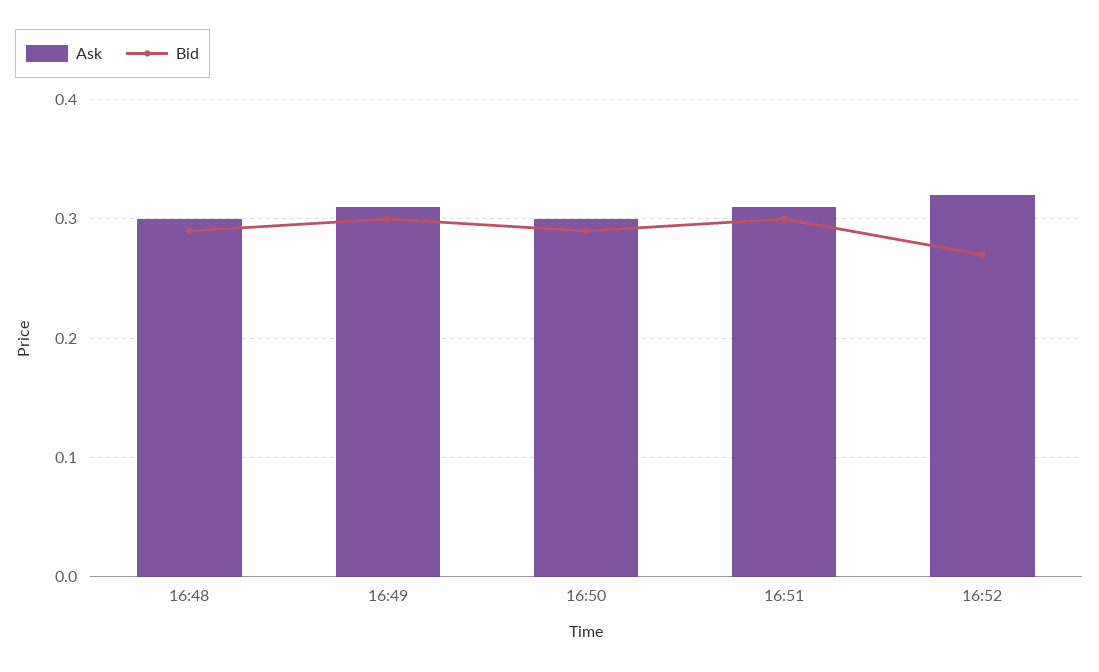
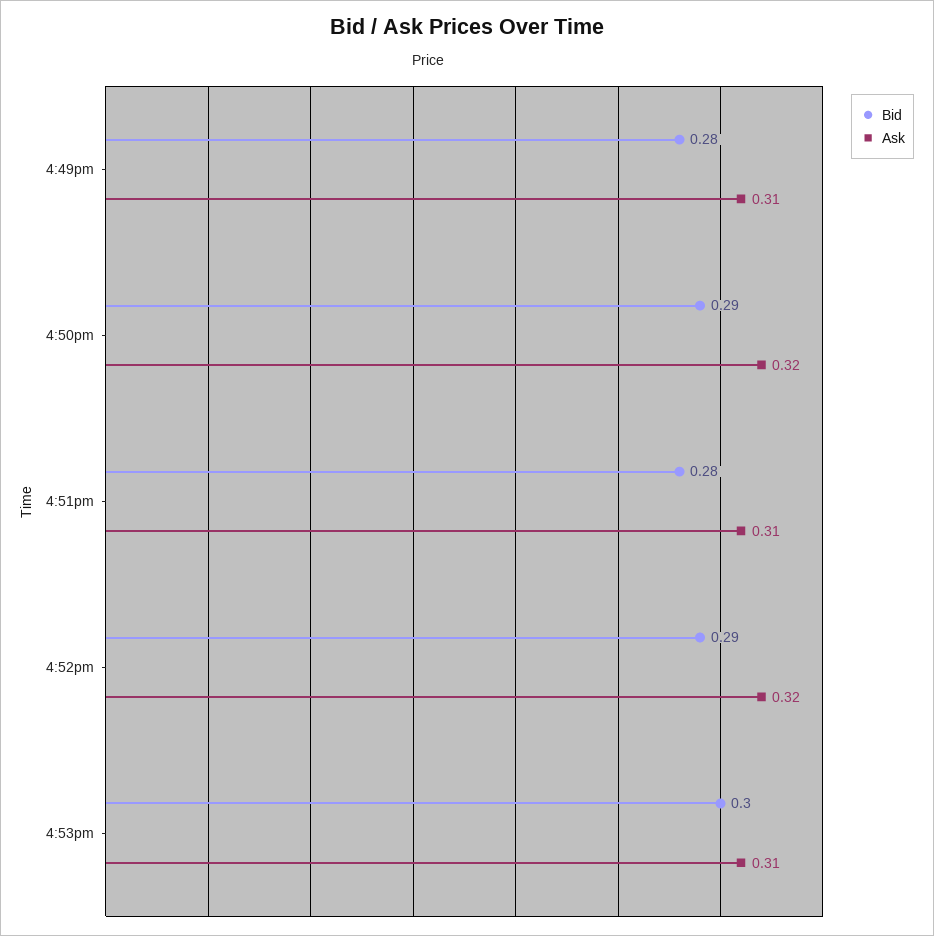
Ask, 16:48: 0.3 -> none
Bid, 16:48: 0.29 -> none
Bid, 16:49: 0.3 -> 0.28
Ask, 16:50: 0.3 -> 0.32
Bid, 16:51: 0.3 -> 0.28
Bid, 16:52: 0.27 -> 0.29
Bid, 4:53pm: none -> 0.3
Ask, 4:53pm: none -> 0.31

